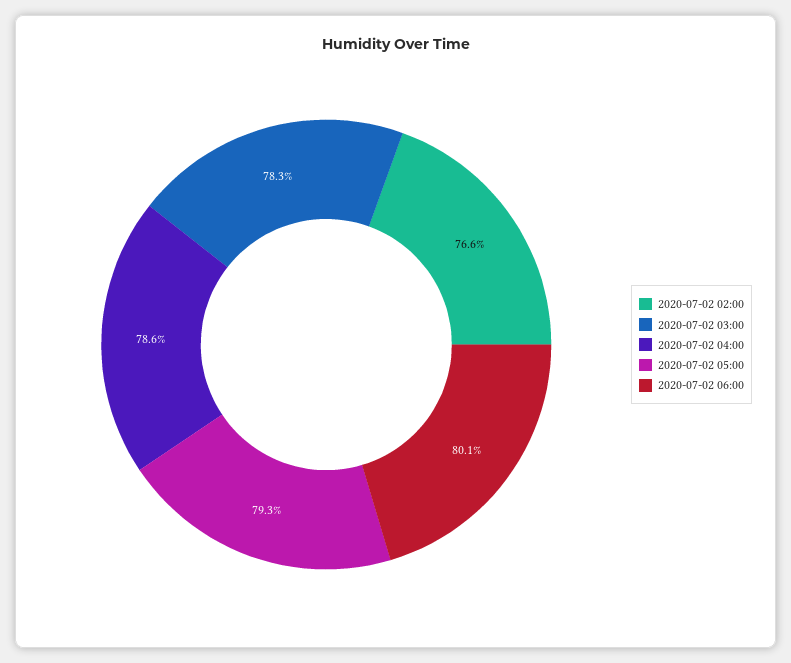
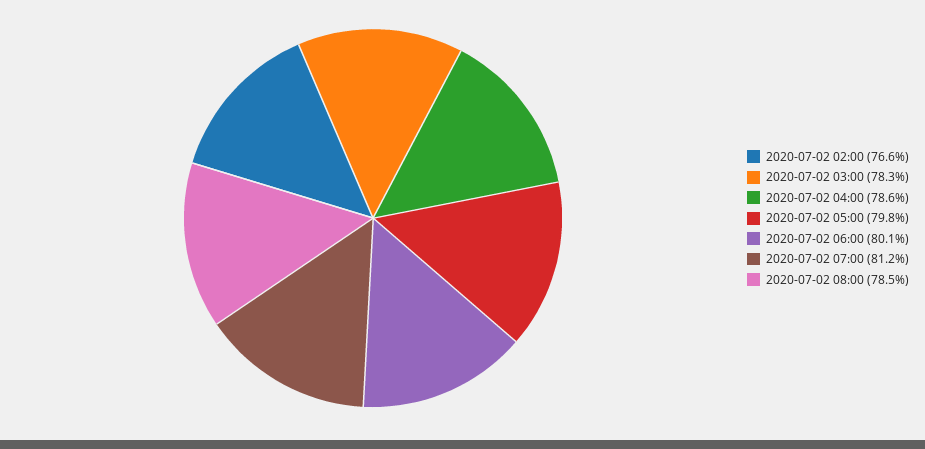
2020-07-02 05:00: 79.3 -> 79.8
2020-07-02 07:00: none -> 81.2
2020-07-02 08:00: none -> 78.5

